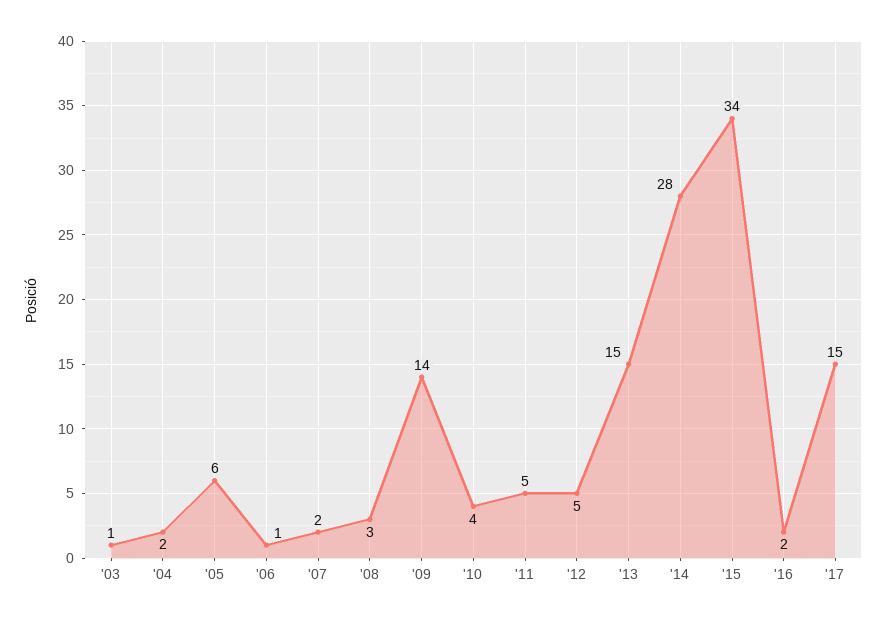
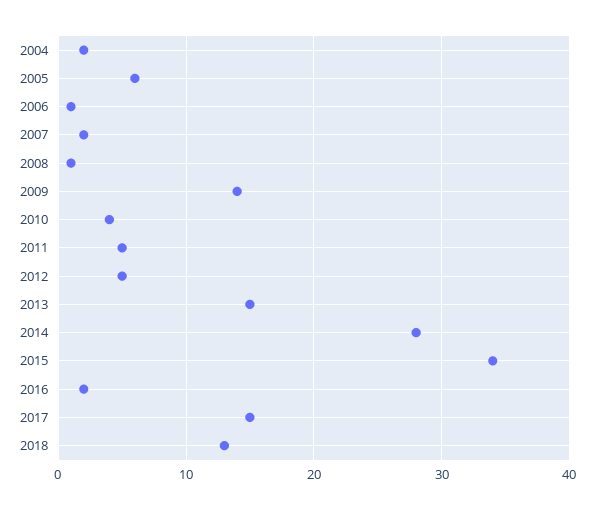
'03: 1 -> none
'08: 3 -> 1
2018: none -> 13

